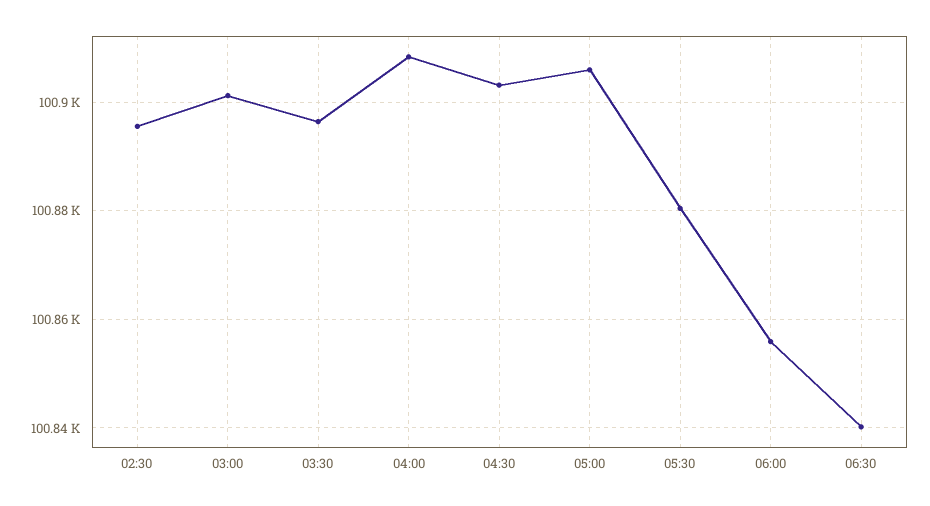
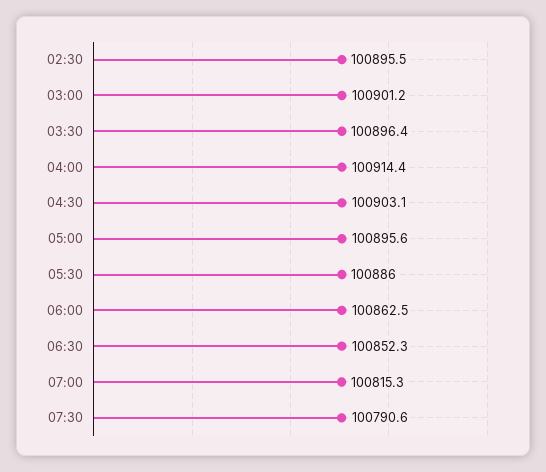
04:00: 100908 -> 100914.4
05:00: 100906 -> 100895.6
05:30: 100880 -> 100886
06:00: 100856 -> 100862.5
06:30: 100840 -> 100852.3
07:00: none -> 100815.3
07:30: none -> 100790.6

